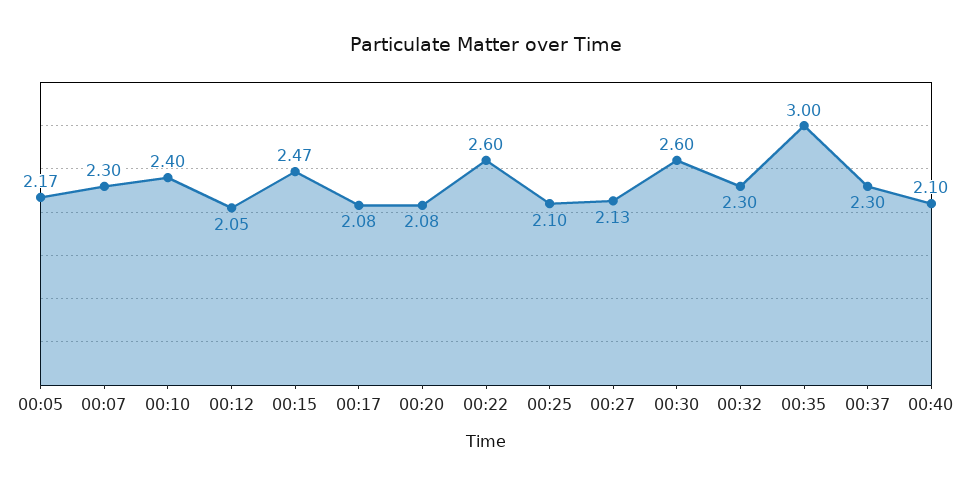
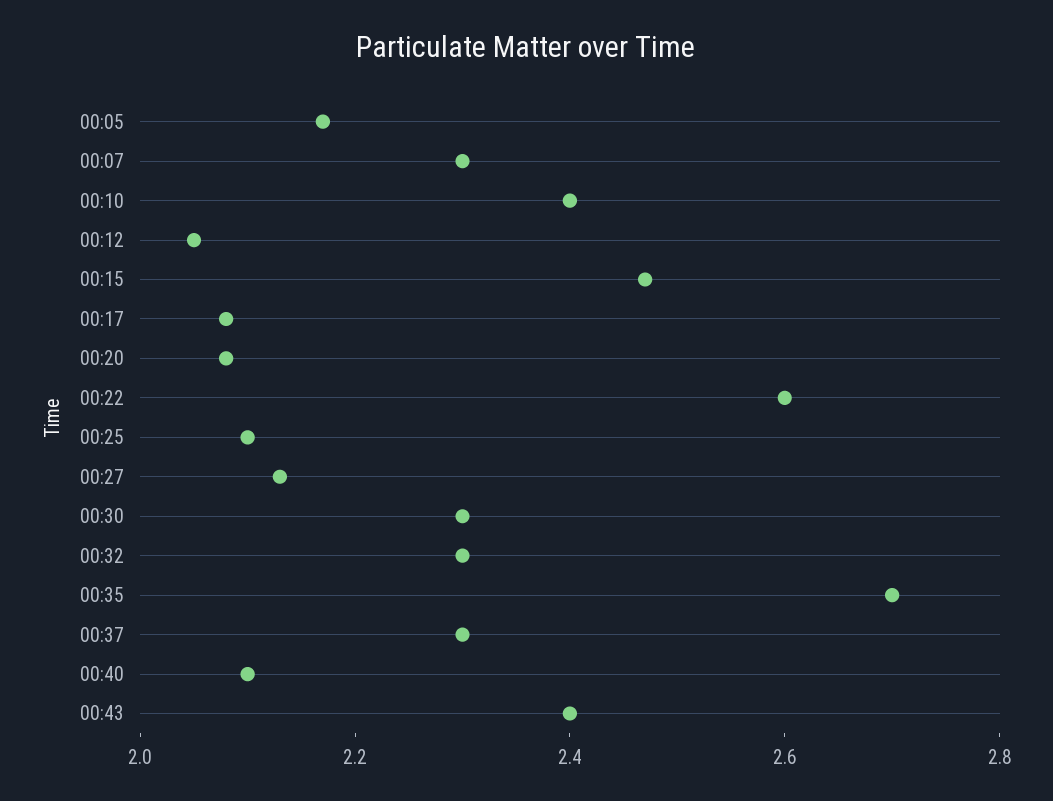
00:30: 2.6 -> 2.3
00:35: 3 -> 2.7
00:43: none -> 2.4

